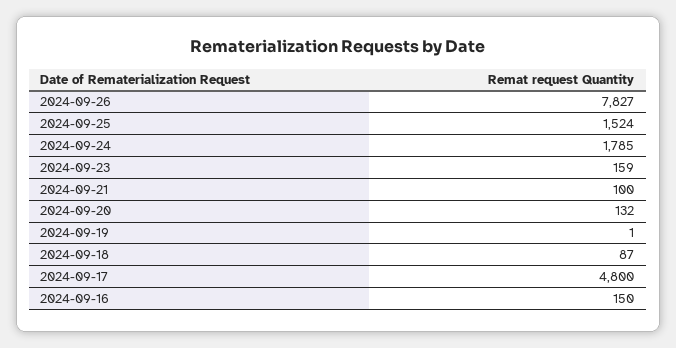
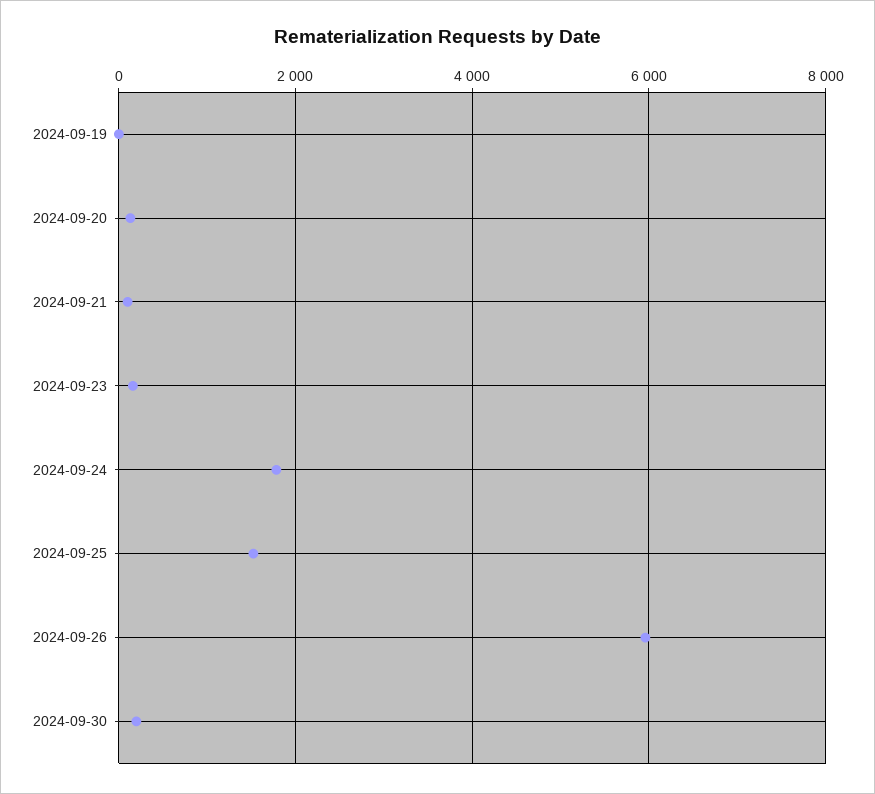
2024-09-26: 7827 -> 6000
2024-09-18: 87 -> none
2024-09-17: 4800 -> none
2024-09-16: 150 -> none
2024-09-30: none -> 200

